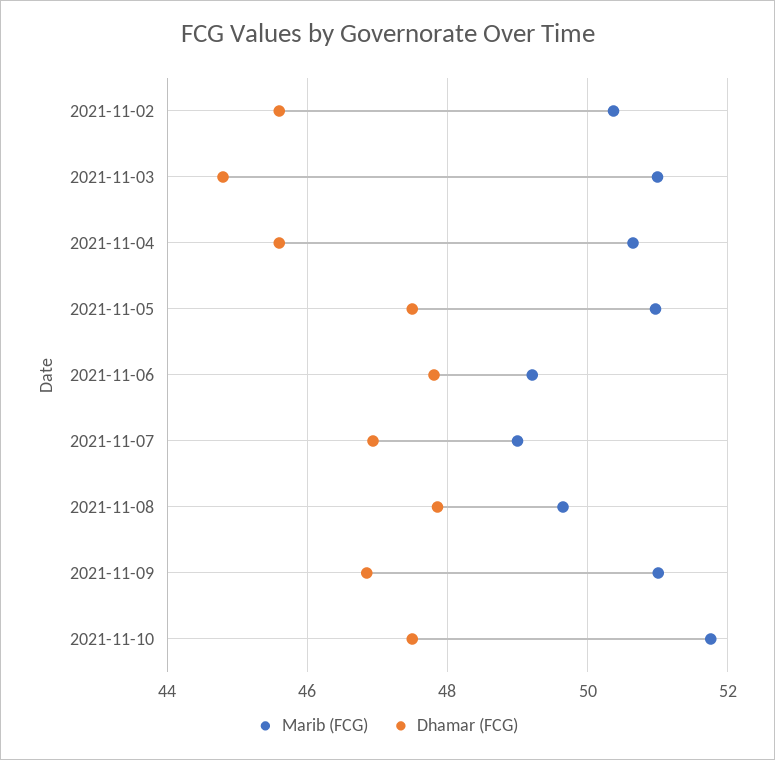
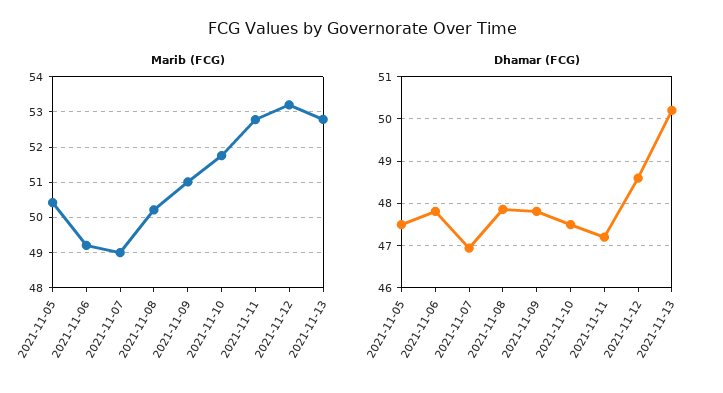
Marib (FCG), 2021-11-02: 50.4 -> none
Dhamar (FCG), 2021-11-02: 45.6 -> none
Marib (FCG), 2021-11-03: 51 -> none
Dhamar (FCG), 2021-11-03: 44.8 -> none
Marib (FCG), 2021-11-04: 50.6 -> none
Dhamar (FCG), 2021-11-04: 45.6 -> none
Marib (FCG), 2021-11-05: 51 -> 50.4
Marib (FCG), 2021-11-08: 49.6 -> 50.2
Dhamar (FCG), 2021-11-09: 46.8 -> 47.8
Marib (FCG), 2021-11-11: none -> 52.8
Marib (FCG), 2021-11-12: none -> 53.2
Marib (FCG), 2021-11-13: none -> 52.8
Dhamar (FCG), 2021-11-11: none -> 47.2
Dhamar (FCG), 2021-11-12: none -> 48.6
Dhamar (FCG), 2021-11-13: none -> 50.2

